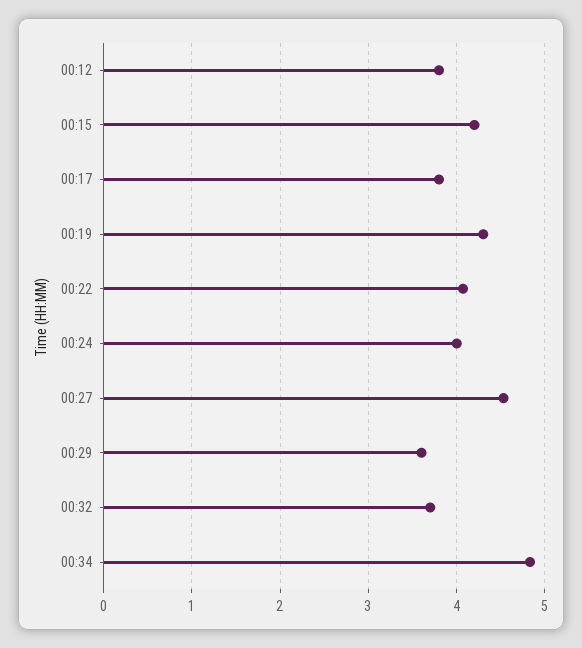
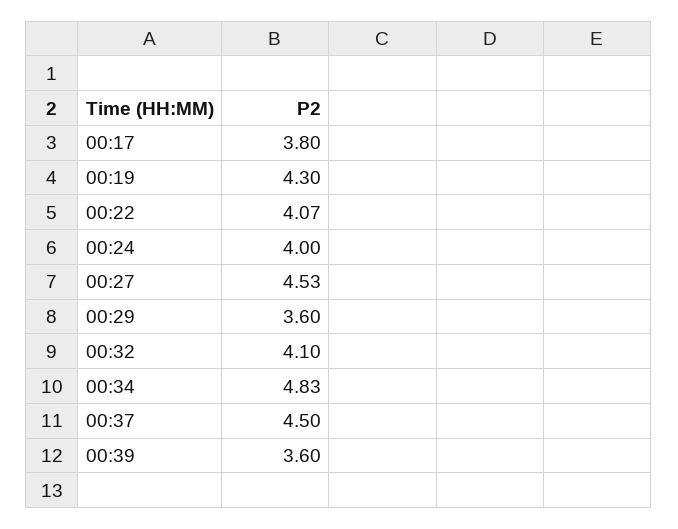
00:12: 3.8 -> none
00:15: 4.2 -> none
00:32: 3.7 -> 4.1
00:37: none -> 4.5
00:39: none -> 3.6

